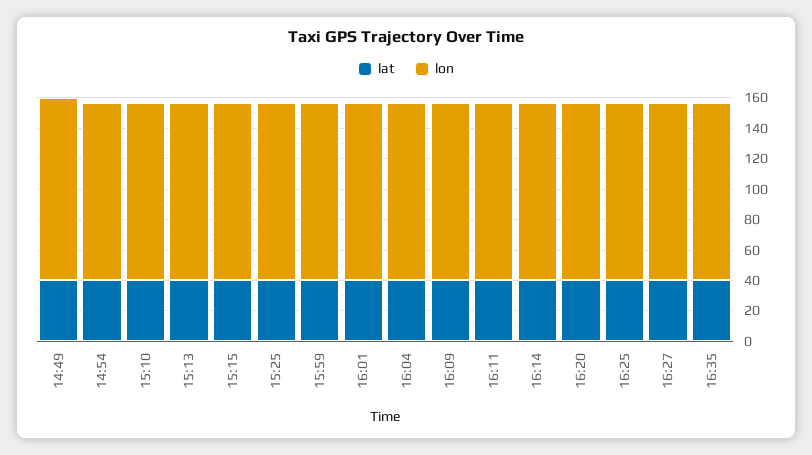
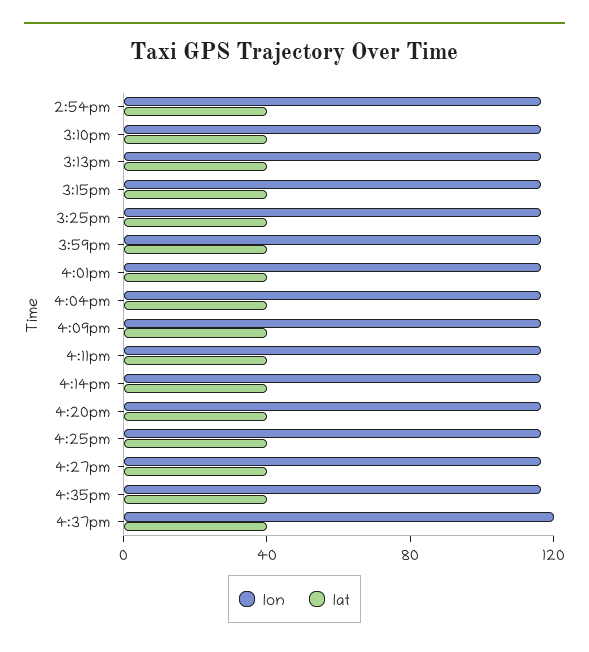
lat, 14:49: 40 -> none
lon, 14:49: 120 -> none
lon, 4:37pm: none -> 120
lat, 4:37pm: none -> 40

